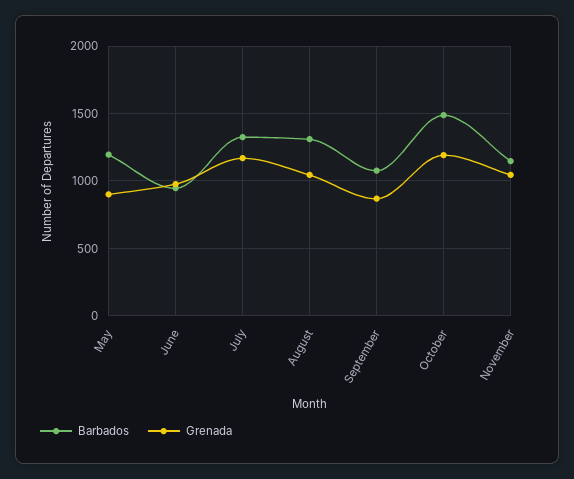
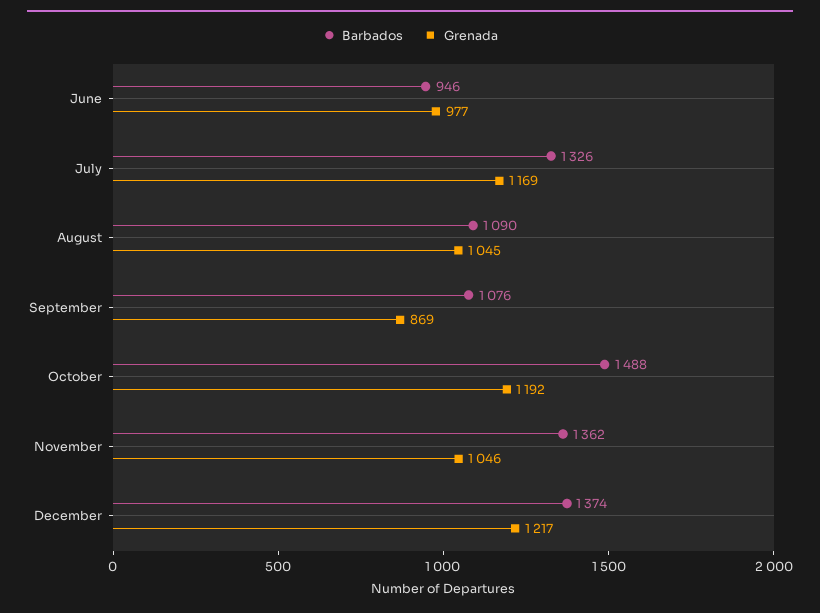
Barbados, May: 1200 -> none
Grenada, May: 900 -> none
Barbados, August: 1300 -> 1090
Barbados, November: 1150 -> 1362
Barbados, December: none -> 1374
Grenada, December: none -> 1217

